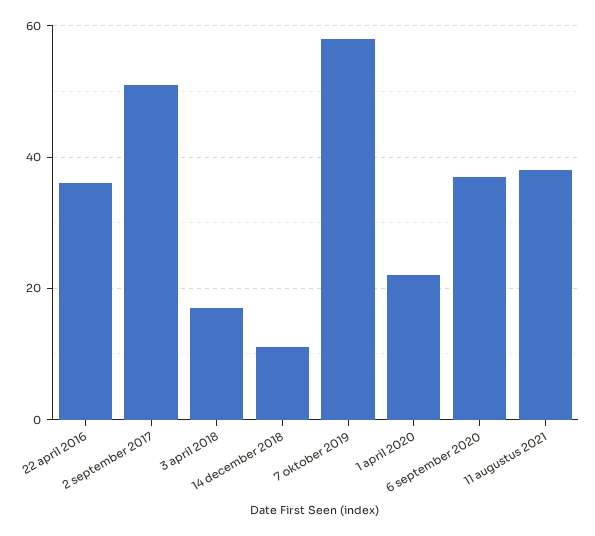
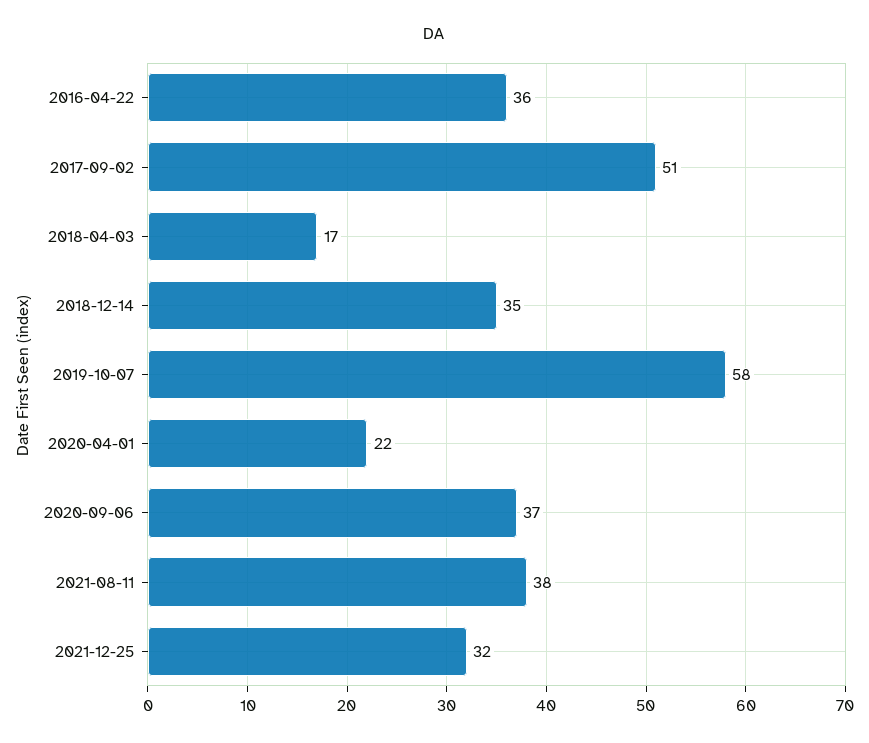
14 december 2018: 10 -> 35
2021-12-25: none -> 32

